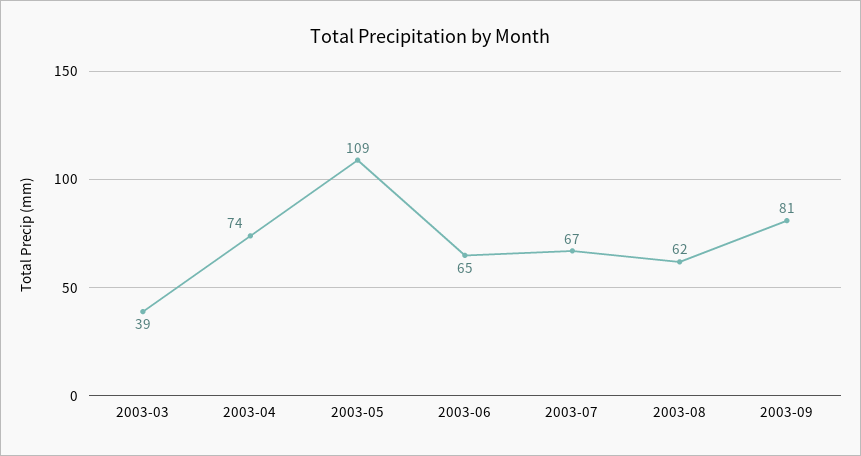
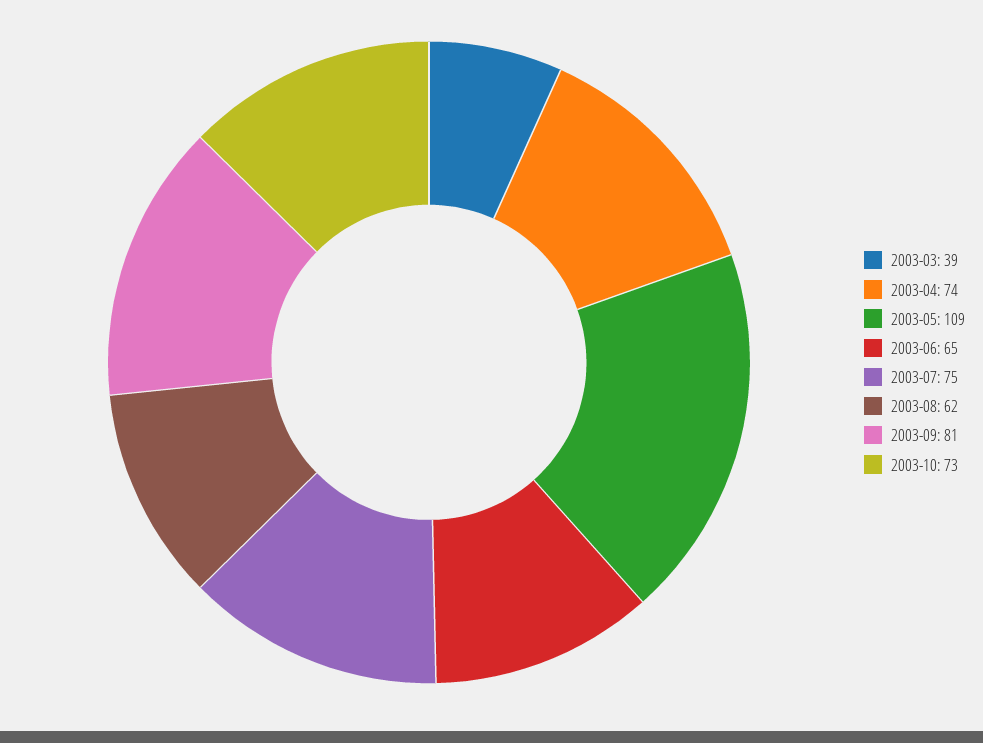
2003-07: 67 -> 75
2003-10: none -> 73

